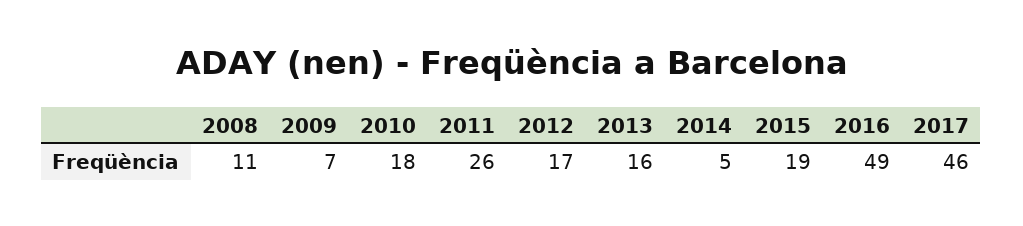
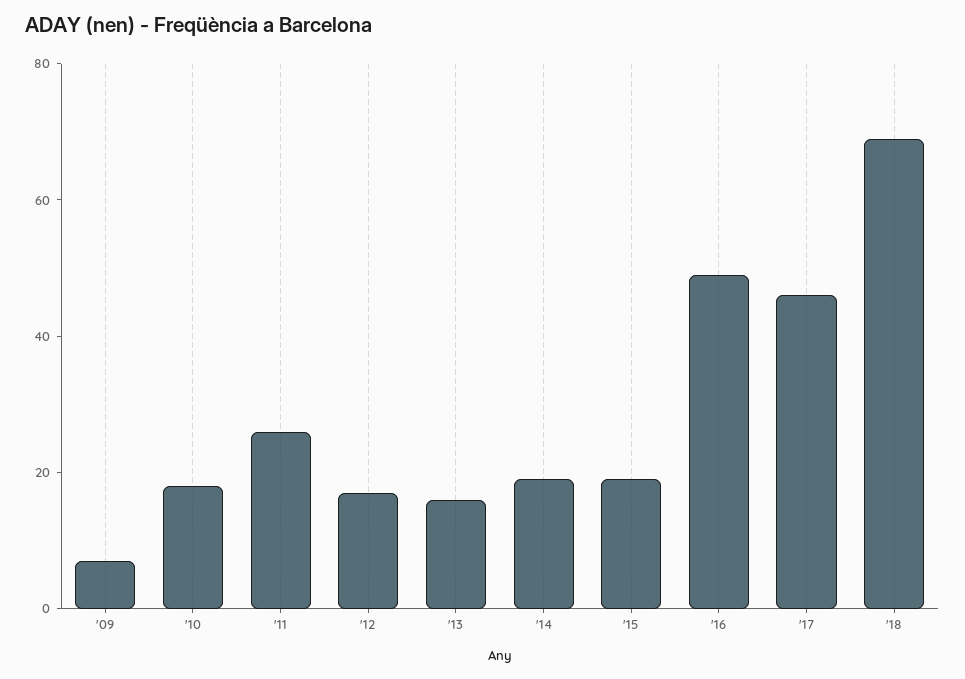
2008: 11 -> none
2014: 5 -> 20
'18: none -> 70

